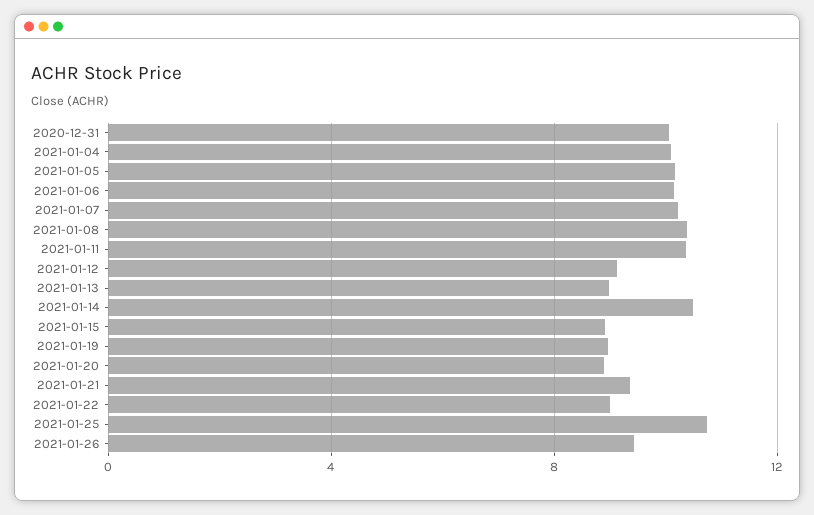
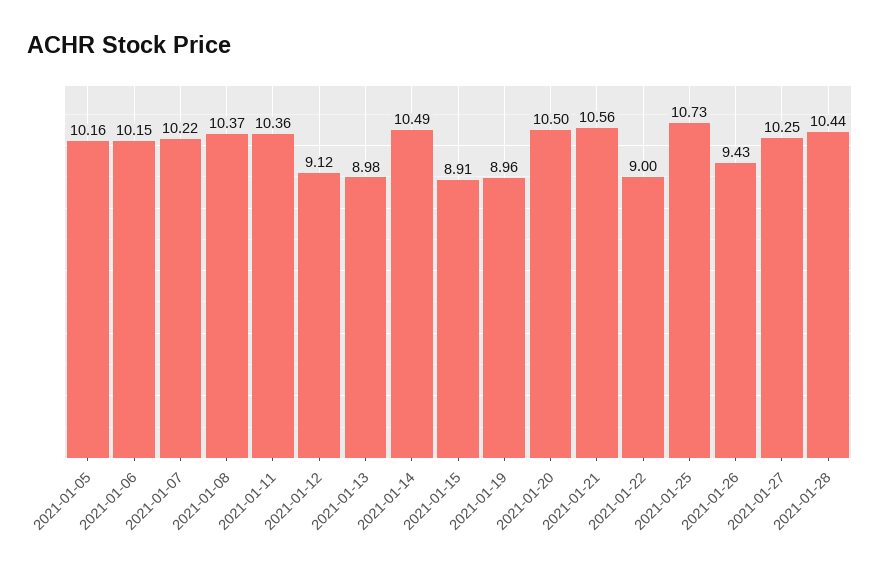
2020-12-31: 10 -> none
2021-01-04: 10 -> none
2021-01-20: 9 -> 10.5
2021-01-21: 9.5 -> 10.56
2021-01-27: none -> 10.25
2021-01-28: none -> 10.44

